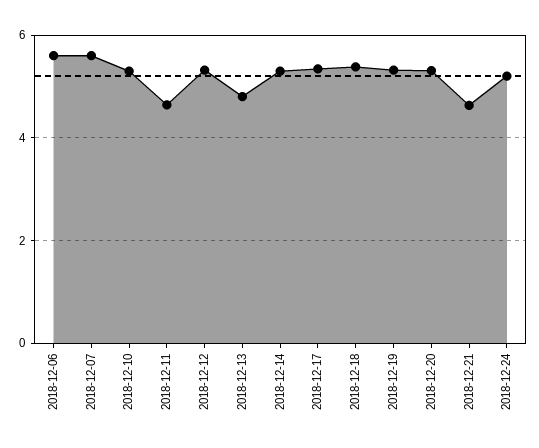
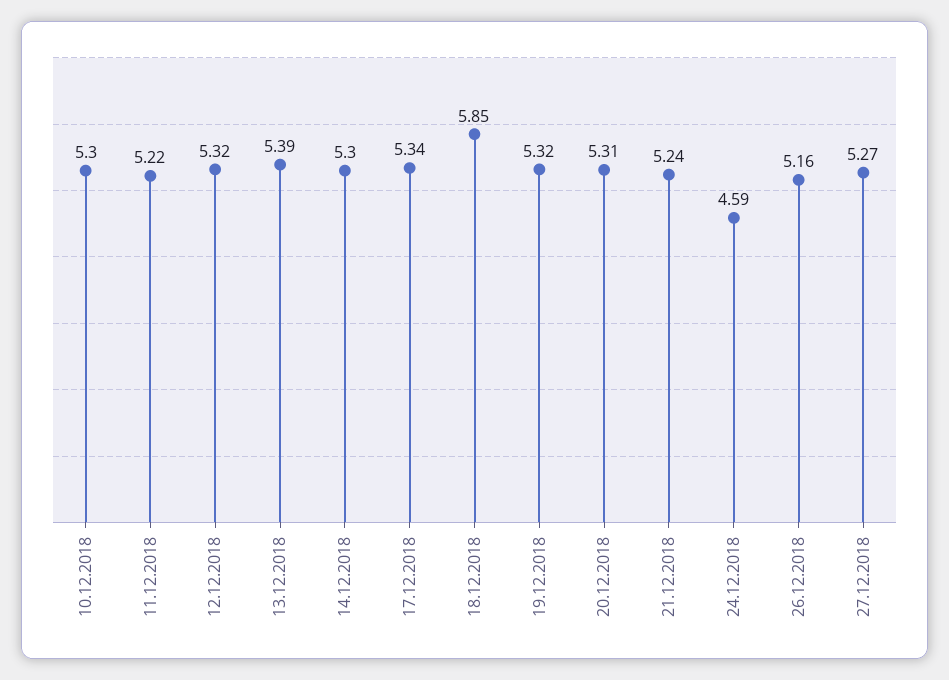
2018-12-06: 5.6 -> none
2018-12-07: 5.6 -> none
2018-12-11: 4.6 -> 5.22
2018-12-13: 4.8 -> 5.39
2018-12-18: 5.4 -> 5.85
2018-12-21: 4.6 -> 5.24
2018-12-24: 5.2 -> 4.59
26.12.2018: none -> 5.16
27.12.2018: none -> 5.27

